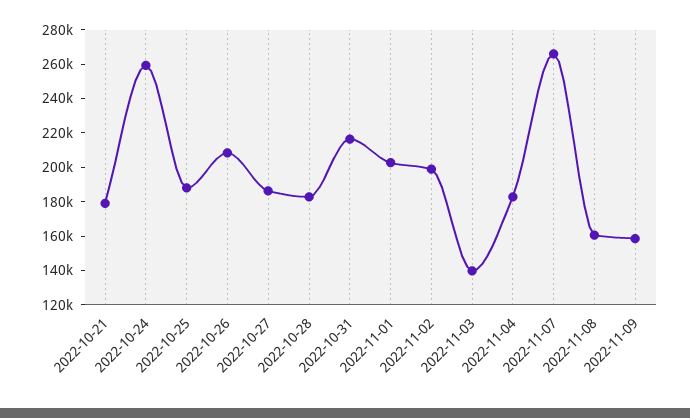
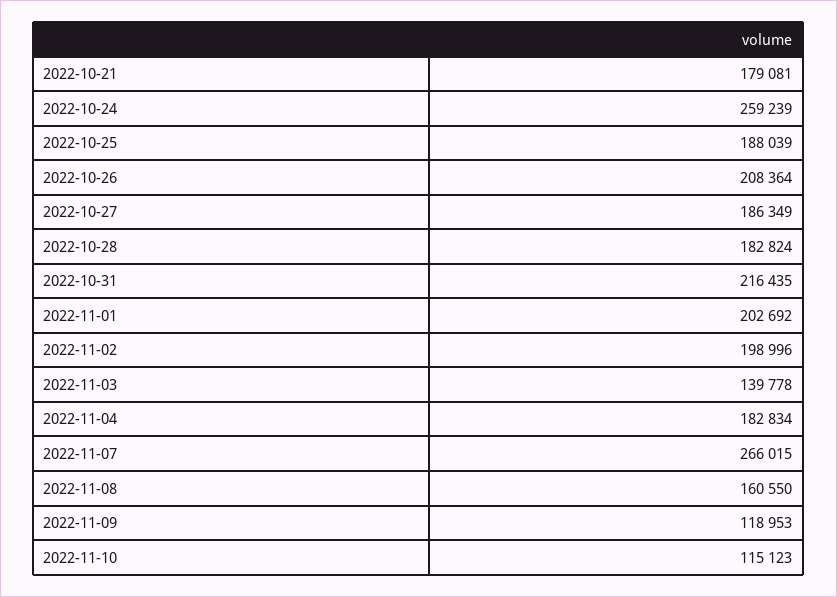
2022-11-09: 160000 -> 118953
2022-11-10: none -> 115123

